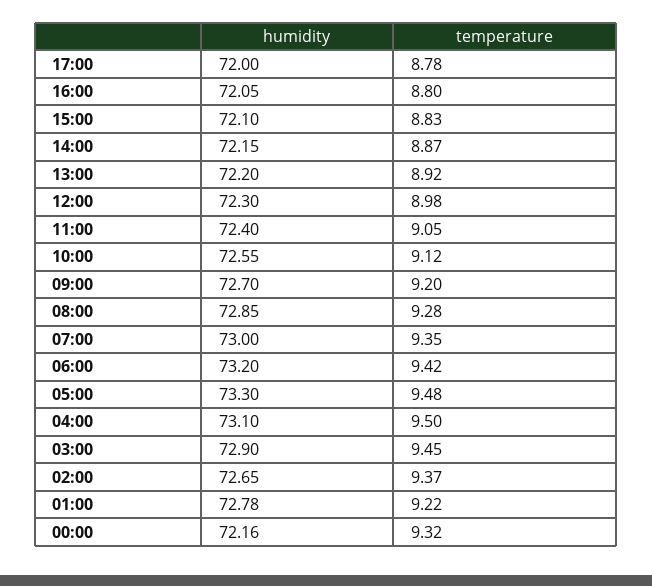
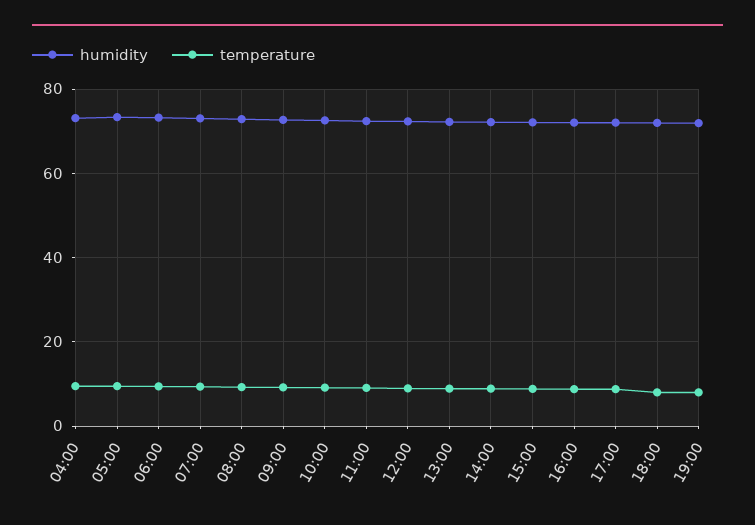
humidity, 03:00: 72.9 -> none
temperature, 03:00: 9.45 -> none
humidity, 02:00: 72.65 -> none
temperature, 02:00: 9.37 -> none
humidity, 01:00: 72.78 -> none
temperature, 01:00: 9.22 -> none
humidity, 00:00: 72.16 -> none
temperature, 00:00: 9.32 -> none
humidity, 18:00: none -> 72
temperature, 18:00: none -> 8
humidity, 19:00: none -> 72
temperature, 19:00: none -> 8

